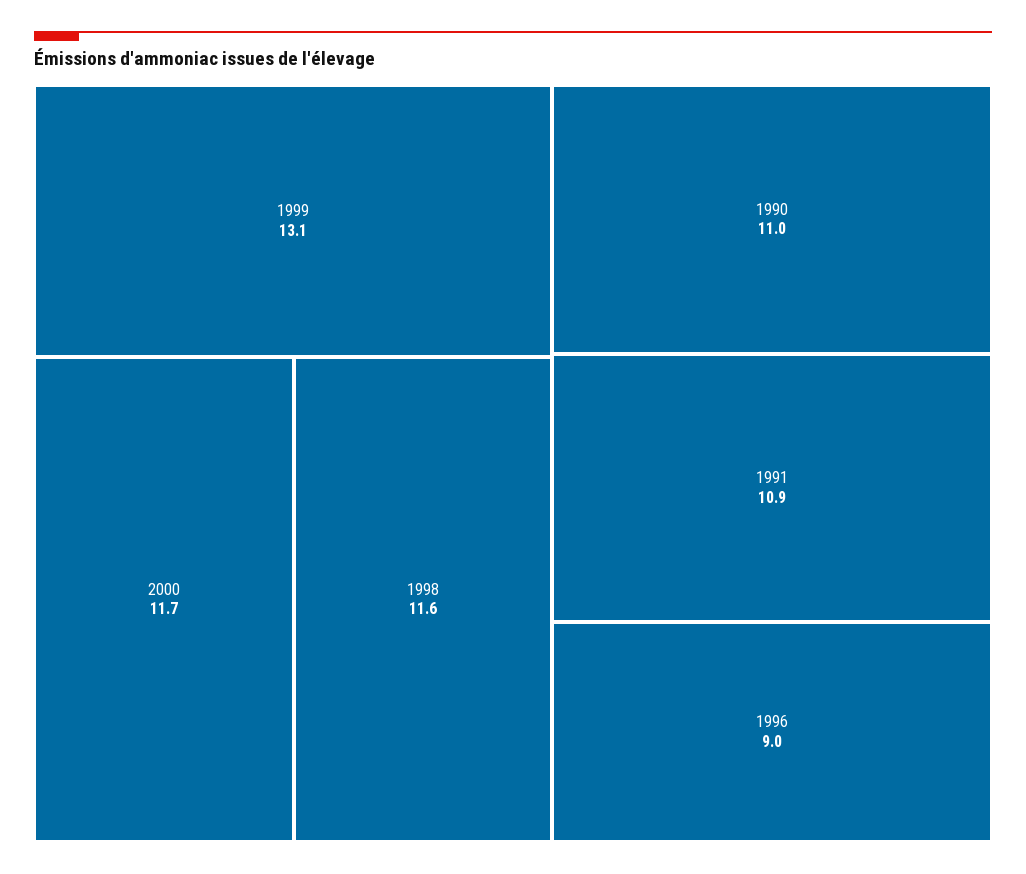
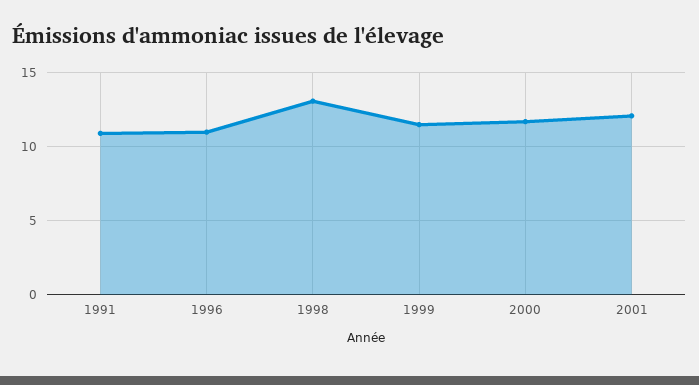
1999: 13.1 -> 11.5
1998: 11.6 -> 13
1990: 11 -> none
1996: 9 -> 11
2001: none -> 12

